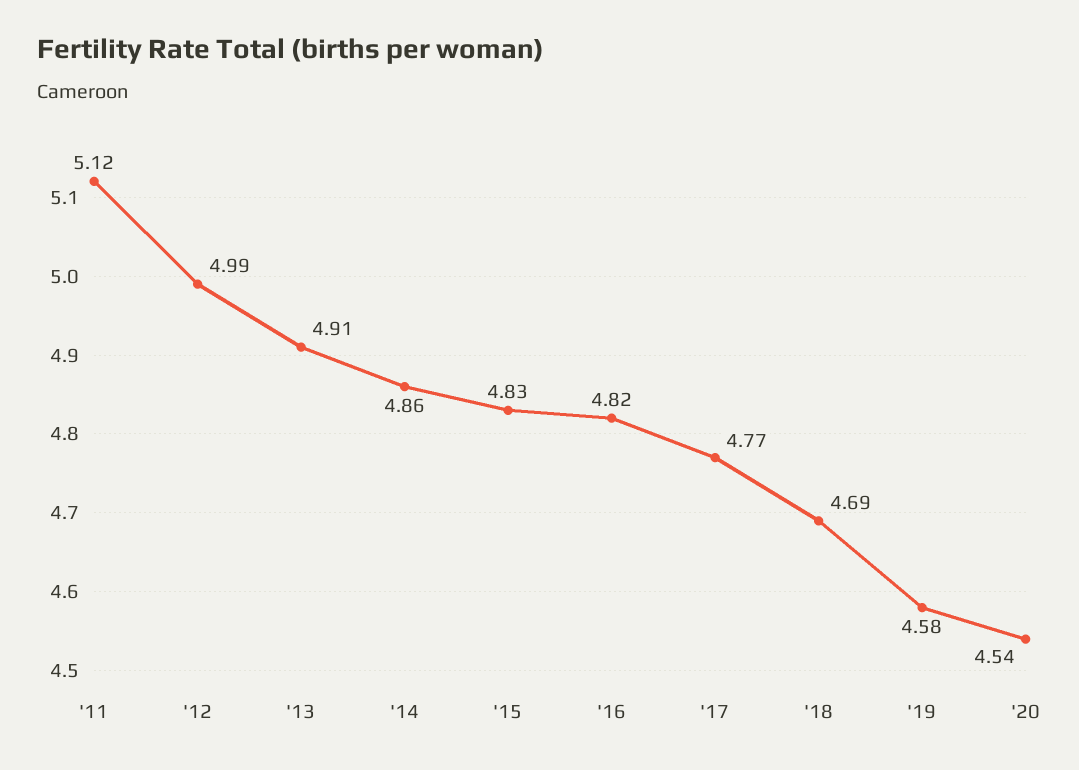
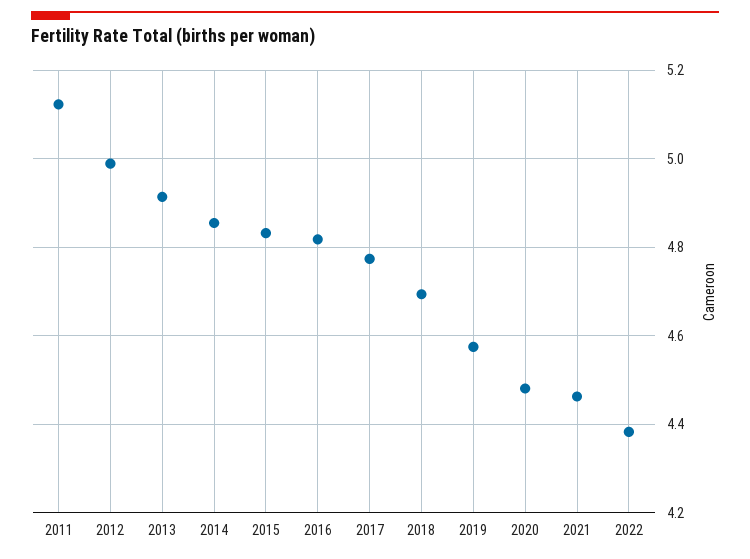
'20: 4.54 -> 4.48
2021: none -> 4.46
2022: none -> 4.38

